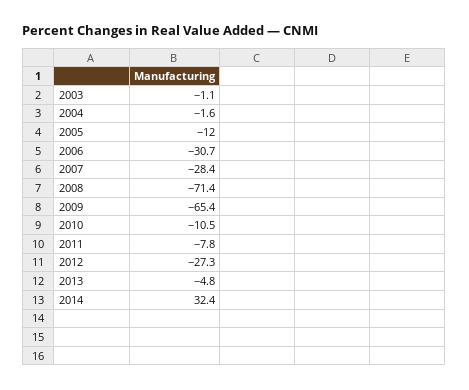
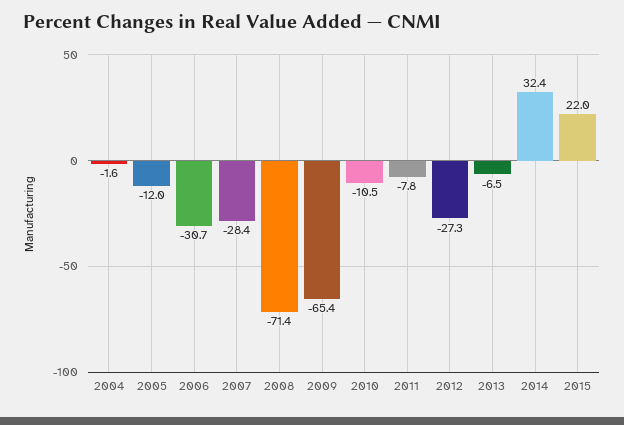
2003: -1.1 -> none
2013: -4.8 -> -6.5
2015: none -> 22

